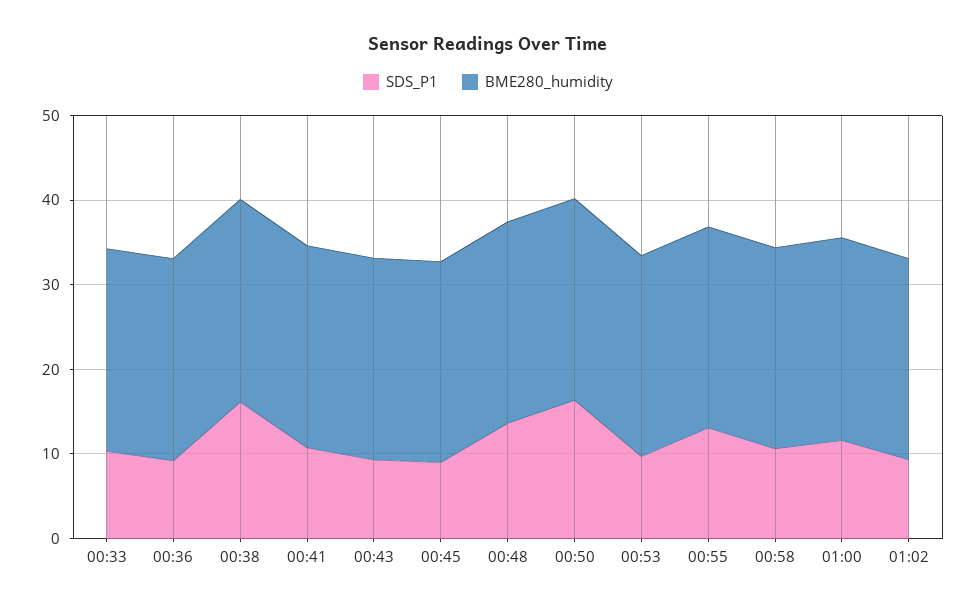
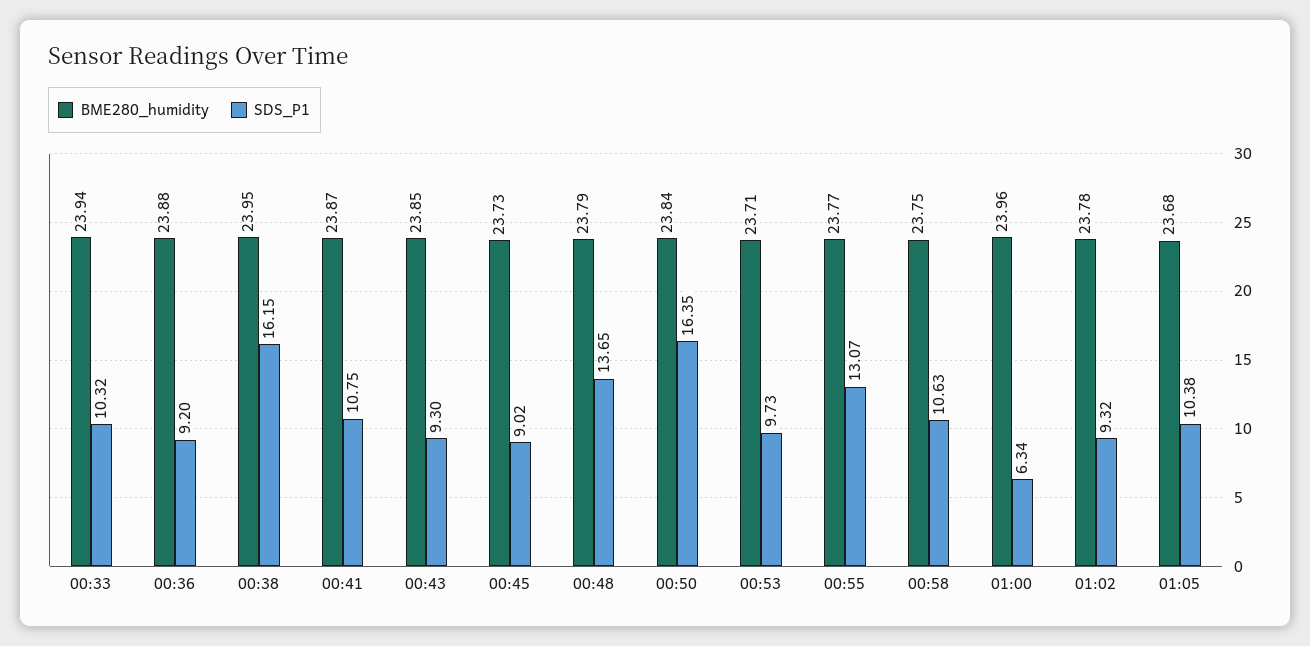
SDS_P1, 01:00: 12 -> 6.34
BME280_humidity, 01:05: none -> 23.68
SDS_P1, 01:05: none -> 10.38

